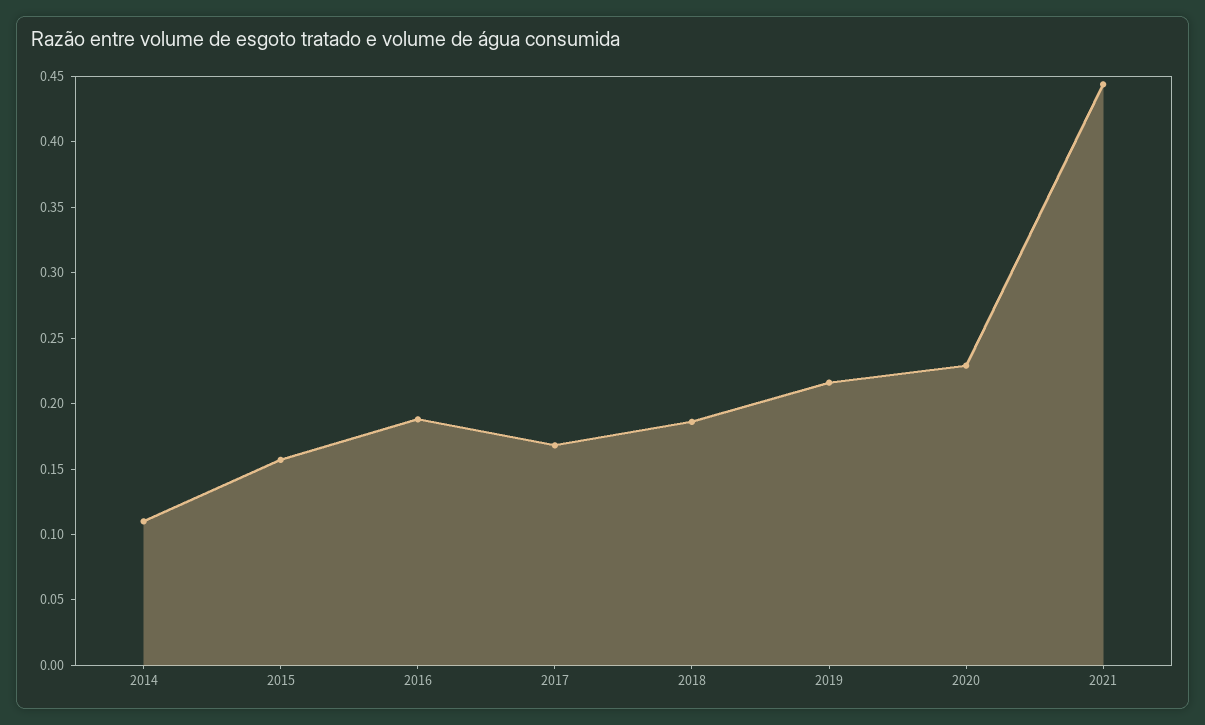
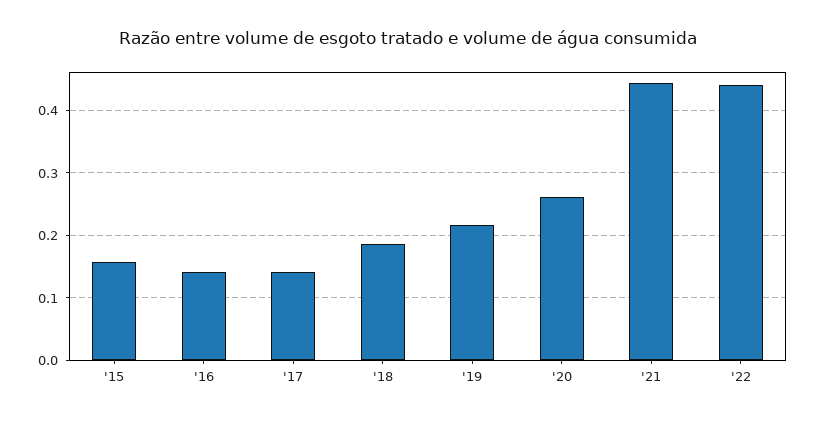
2014: 0.11 -> none
2016: 0.19 -> 0.14
2017: 0.17 -> 0.14
2020: 0.23 -> 0.26
'22: none -> 0.44

